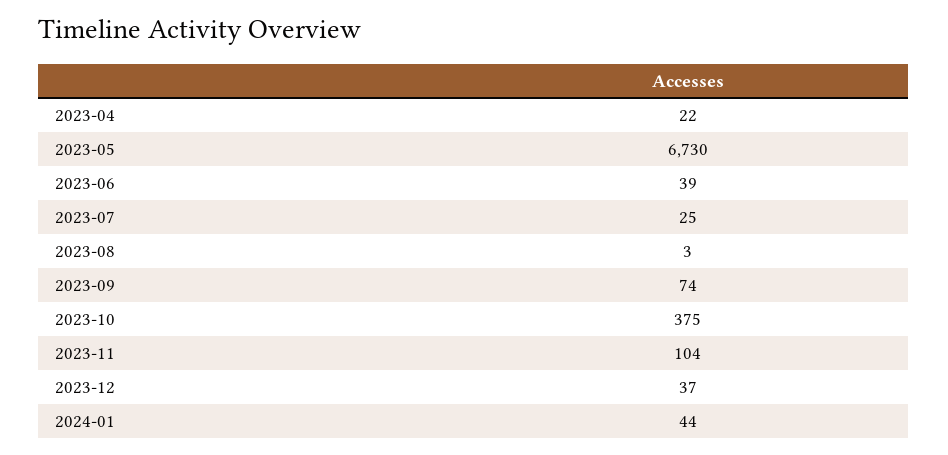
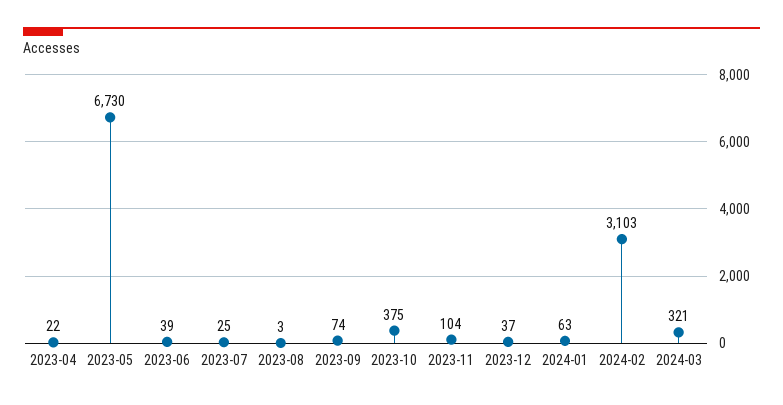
2024-01: 44 -> 63
2024-02: none -> 3103
2024-03: none -> 321

